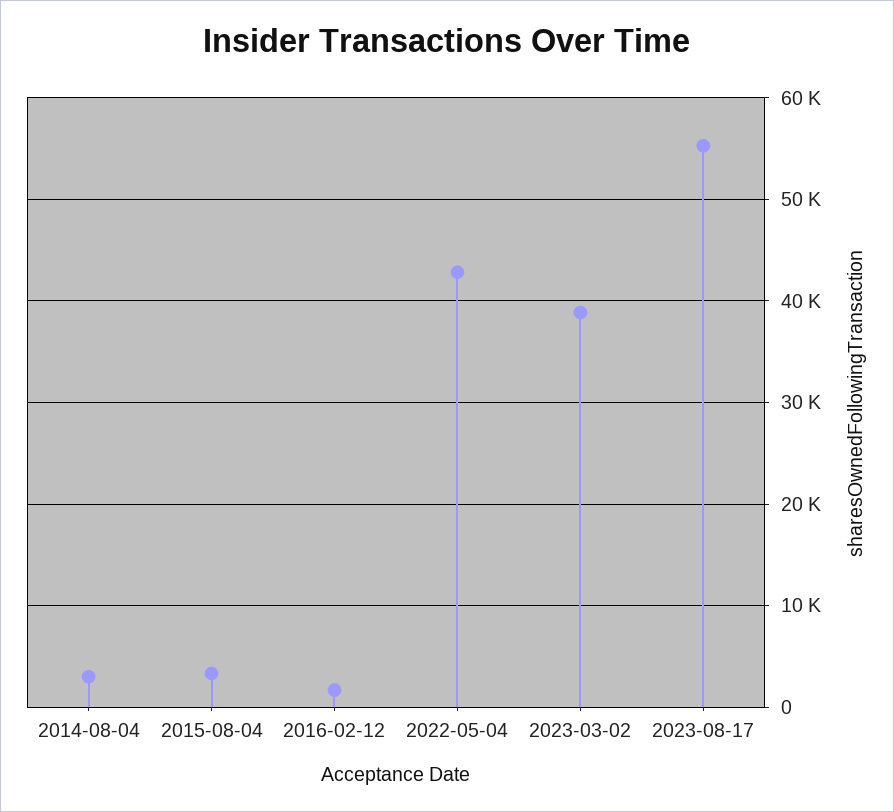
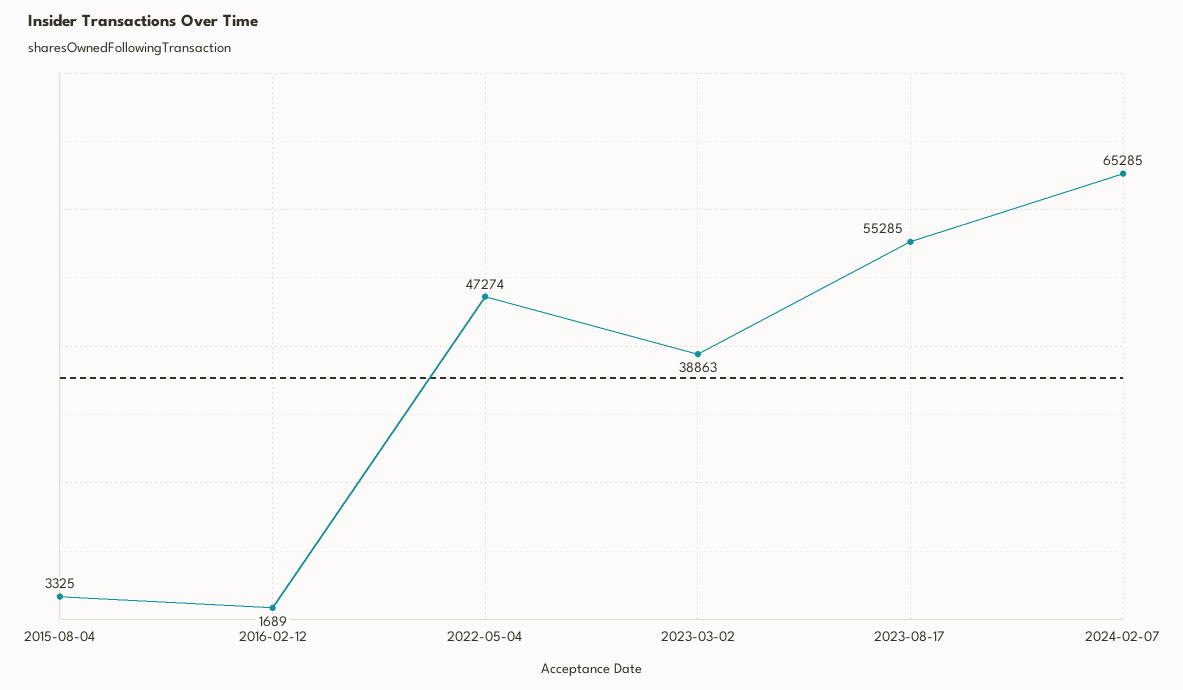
2014-08-04: 3000 -> none
2022-05-04: 43000 -> 47274
2024-02-07: none -> 65285

